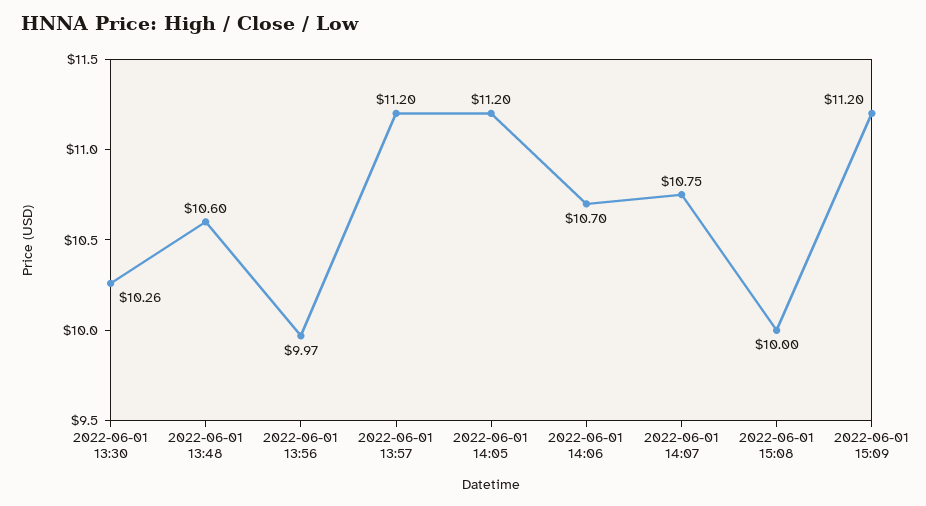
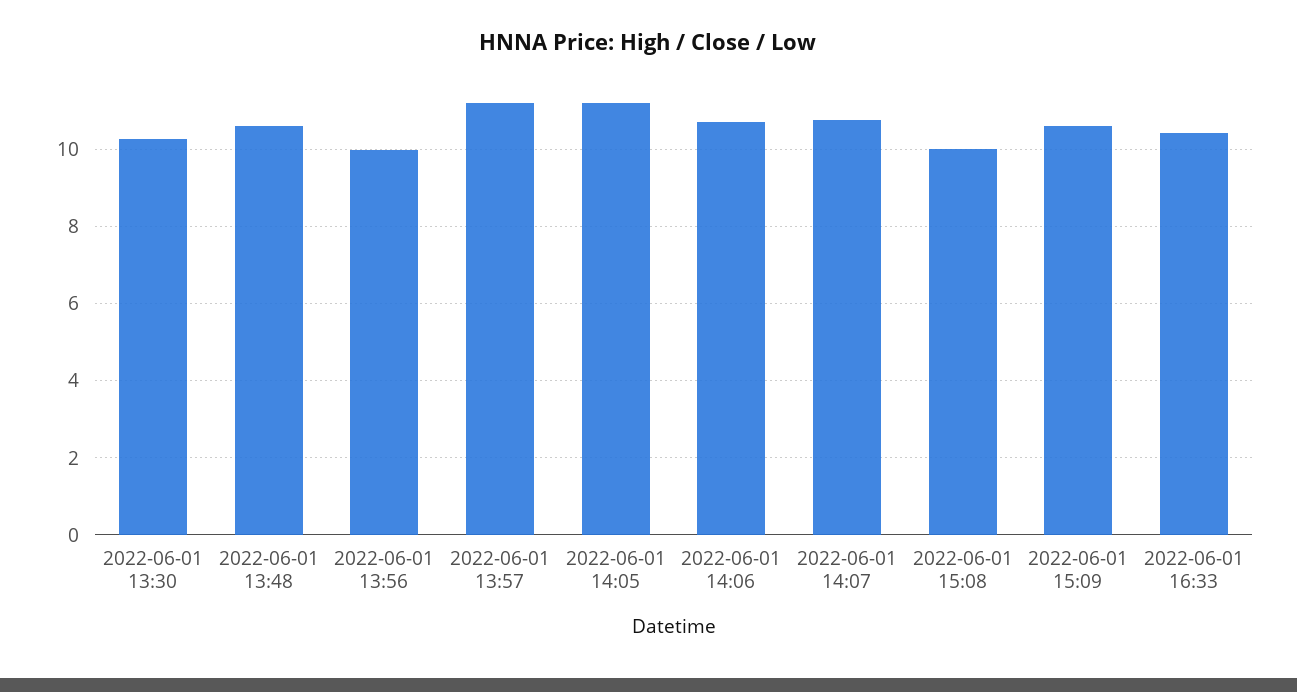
2022-06-01 15:09: 11.2 -> 10.6
2022-06-01 16:33: none -> 10.4

